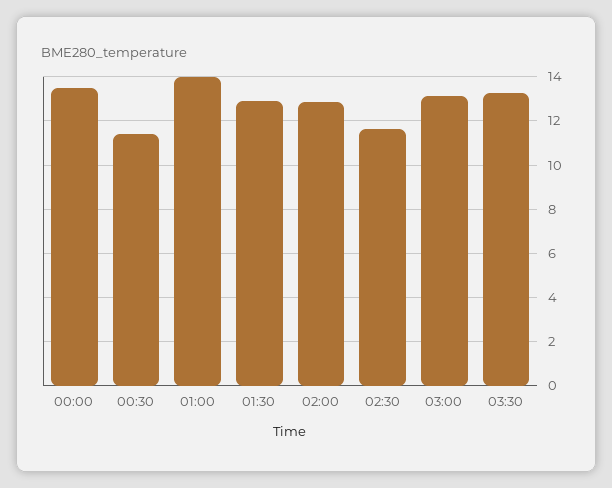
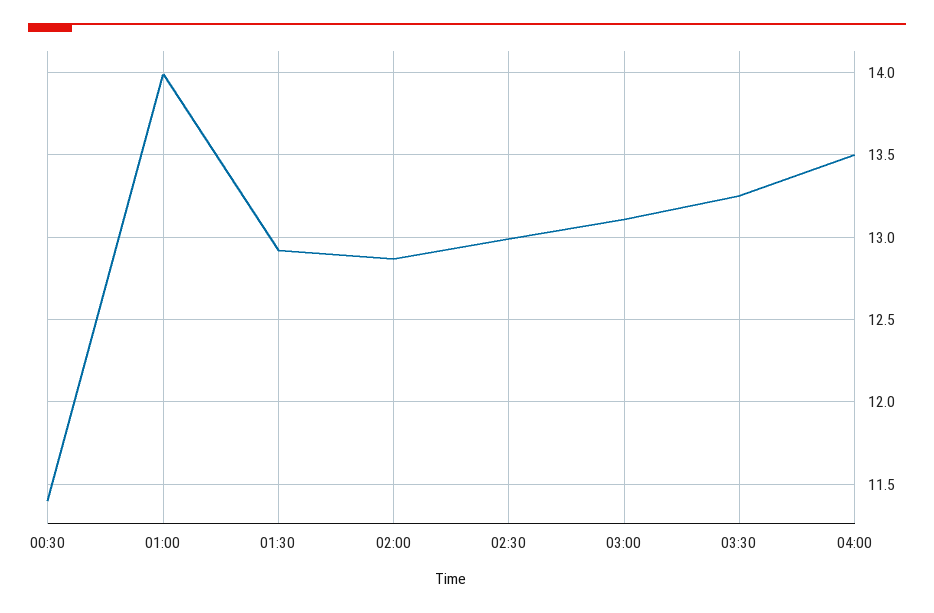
00:00: 13.5 -> none
02:30: 11.5 -> 13
04:00: none -> 13.5

